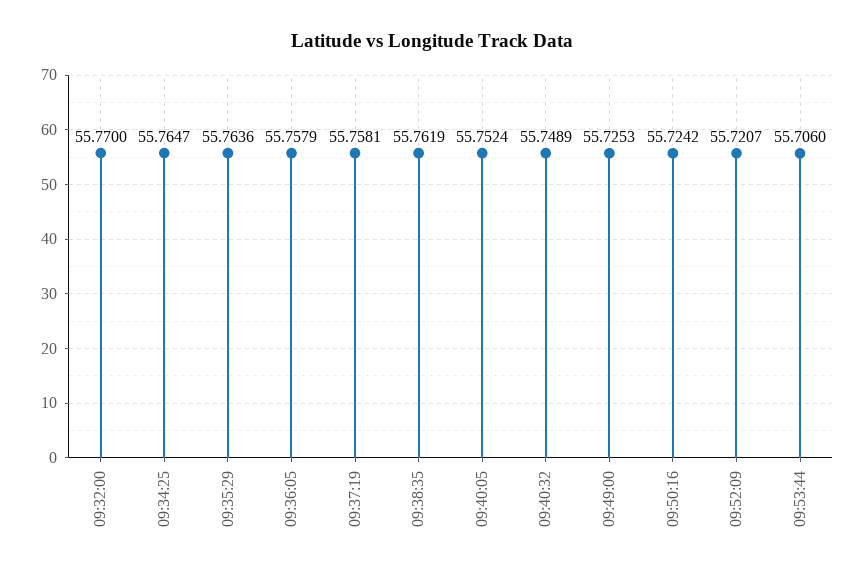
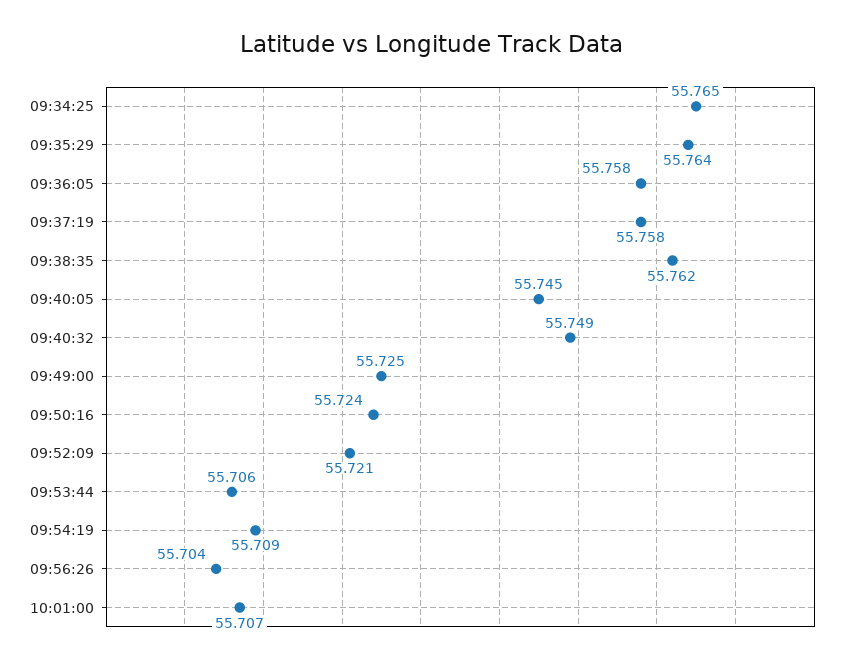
09:32:00: 55.77 -> none
09:40:05: 55.7524 -> 55.745
09:54:19: none -> 55.709
09:56:26: none -> 55.704
10:01:00: none -> 55.707

